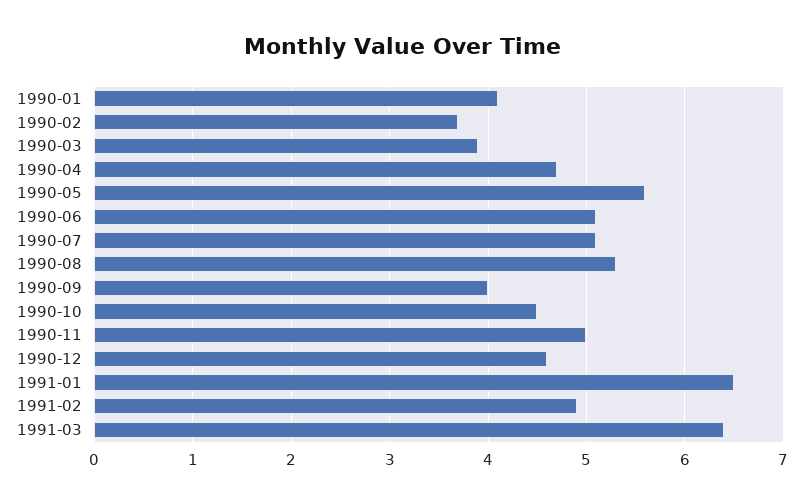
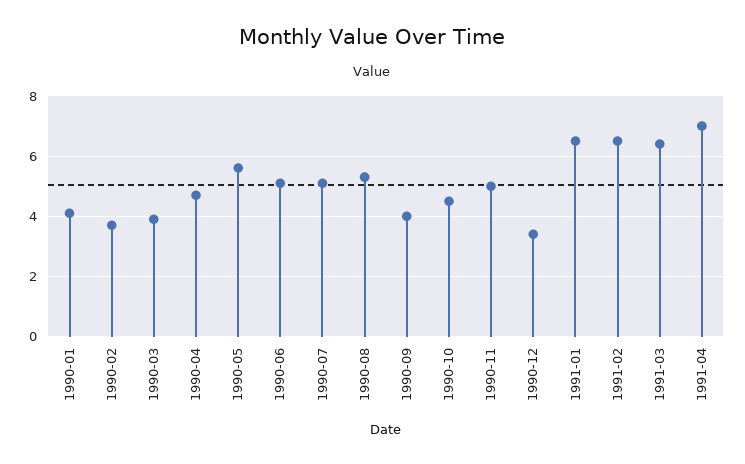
1990-12: 4.6 -> 3.5
1991-02: 4.9 -> 6.5
1991-04: none -> 7

